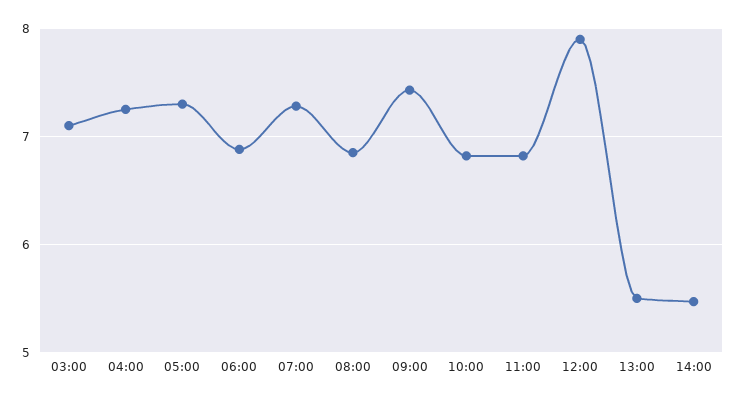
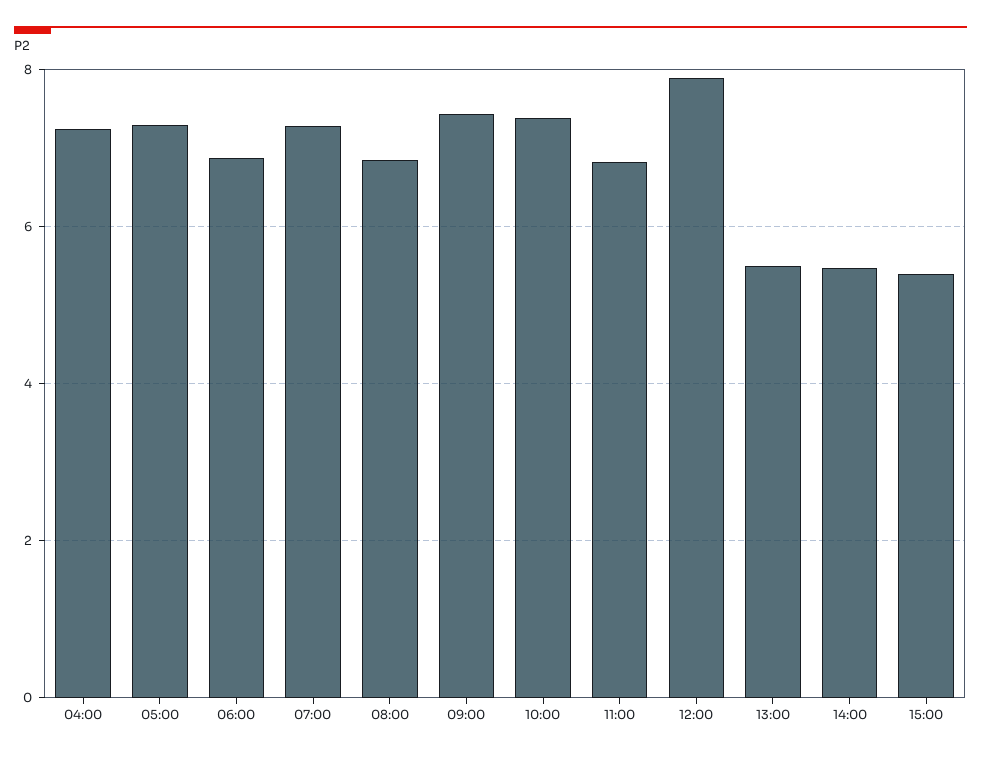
03:00: 7.1 -> none
10:00: 6.8 -> 7.4
15:00: none -> 5.4

